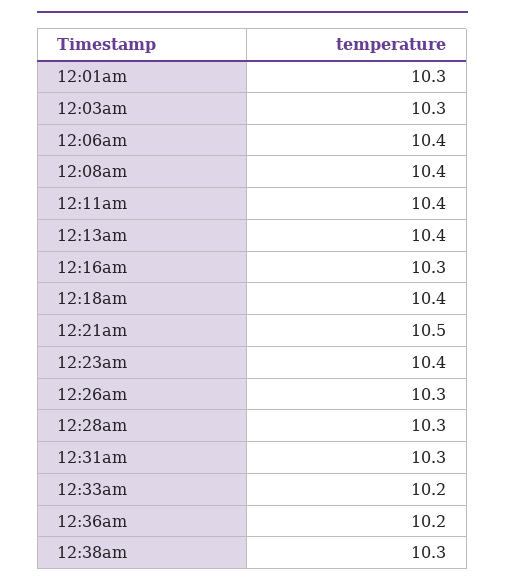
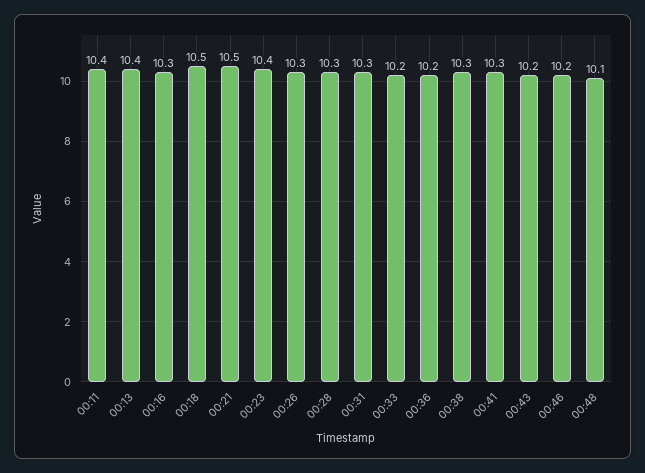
12:01am: 10.3 -> none
12:03am: 10.3 -> none
12:06am: 10.4 -> none
12:08am: 10.4 -> none
12:18am: 10.4 -> 10.5
00:41: none -> 10.3
00:43: none -> 10.2
00:46: none -> 10.2
00:48: none -> 10.1

